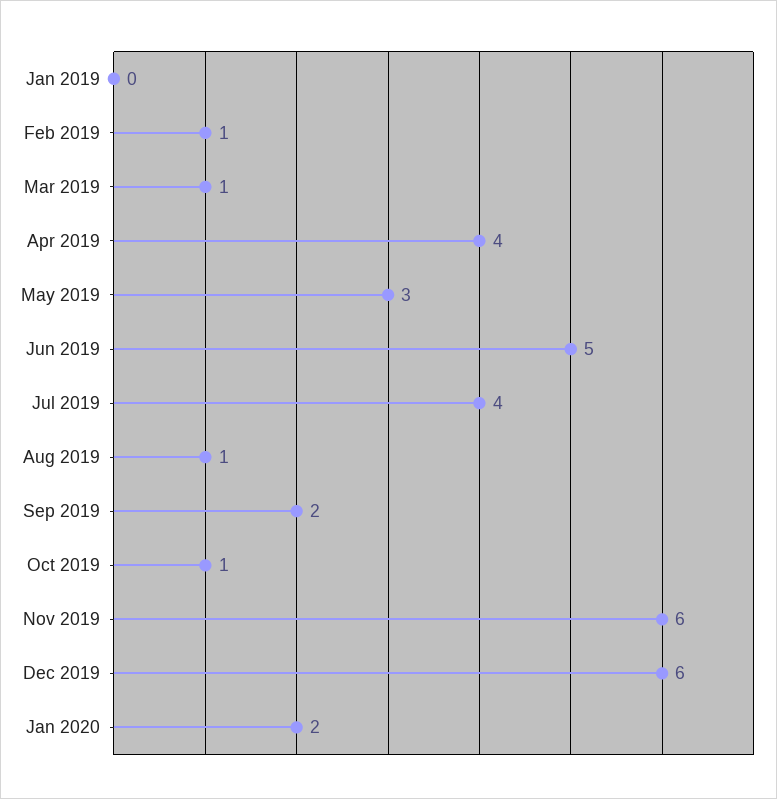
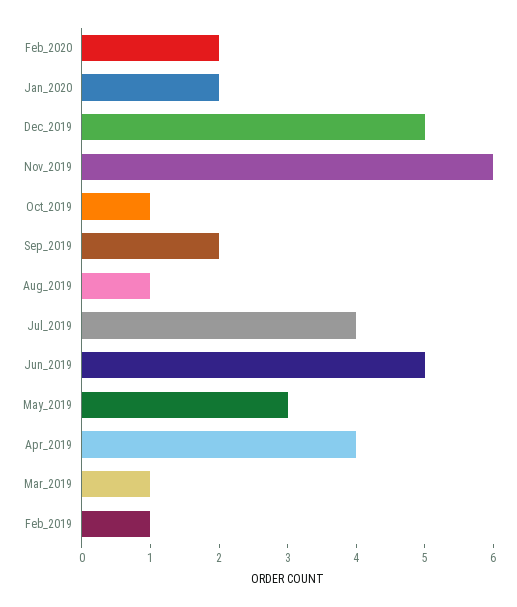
Jan 2019: 0 -> none
Dec 2019: 6 -> 5
Feb_2020: none -> 2

